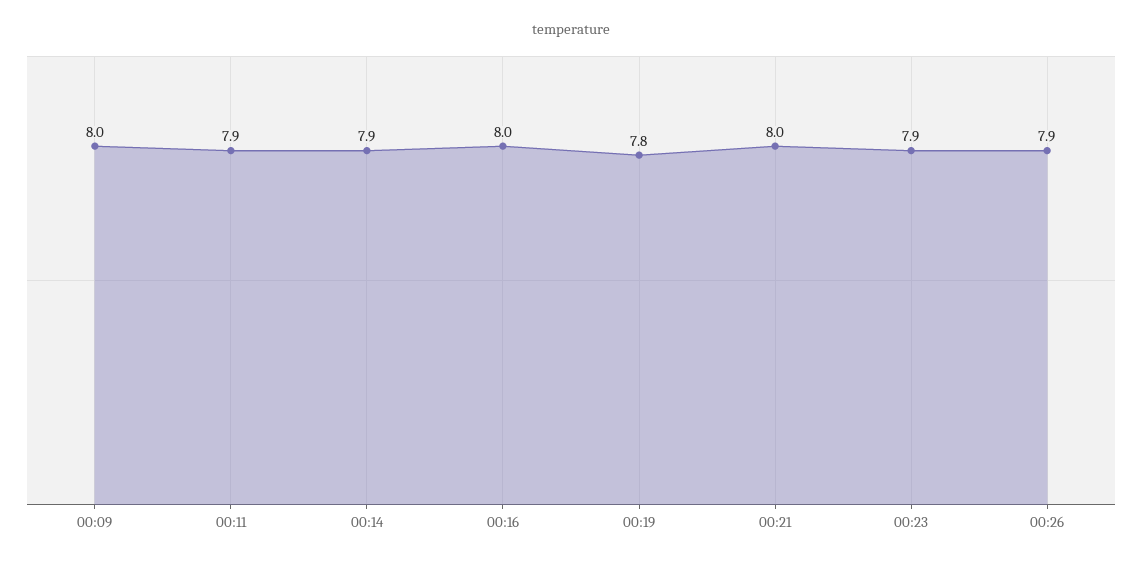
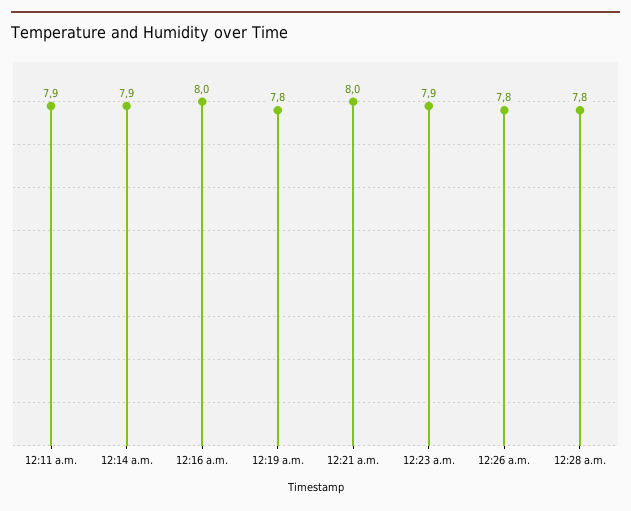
00:09: 8 -> none
00:26: 7.9 -> 7.8
12:28 a.m.: none -> 7.8

